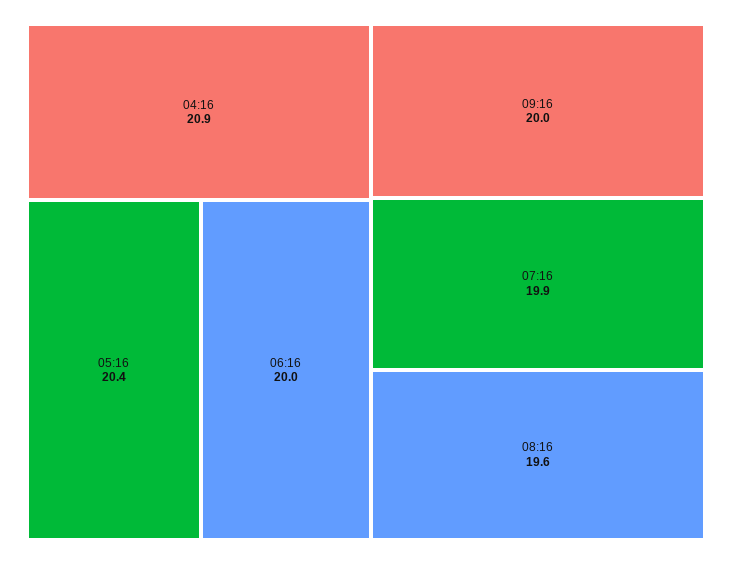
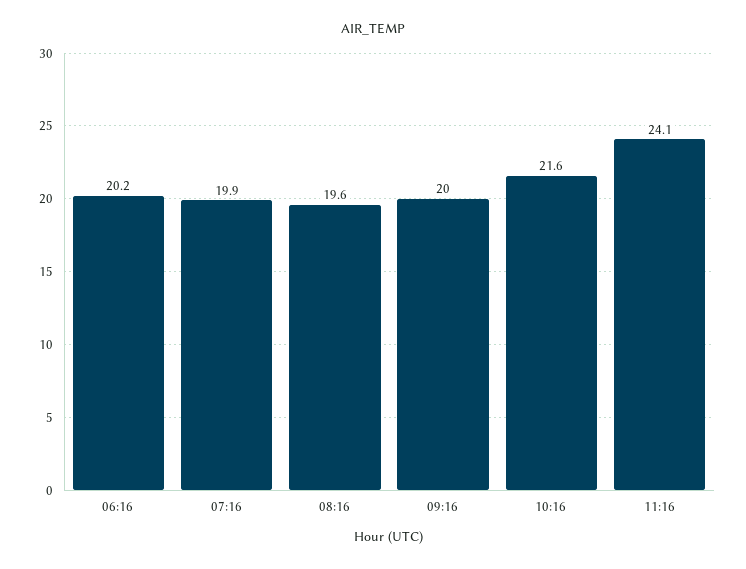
04:16: 20.9 -> none
05:16: 20.4 -> none
06:16: 20 -> 20.2
10:16: none -> 21.6
11:16: none -> 24.1

